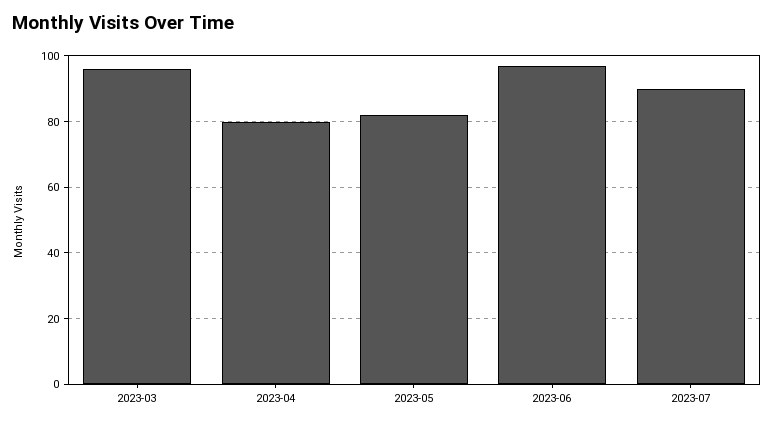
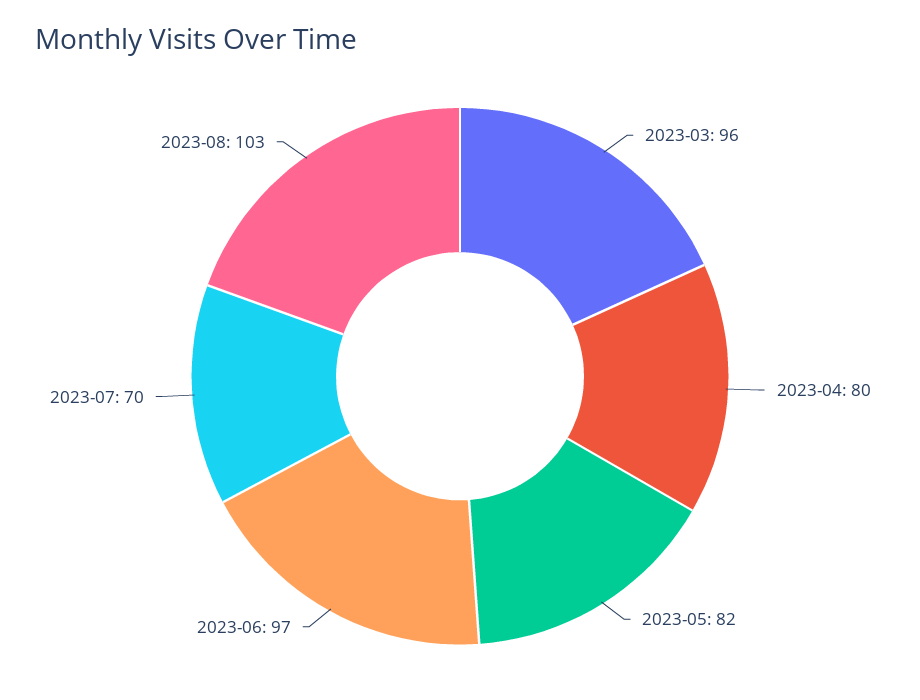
2023-07: 90 -> 70
2023-08: none -> 103

